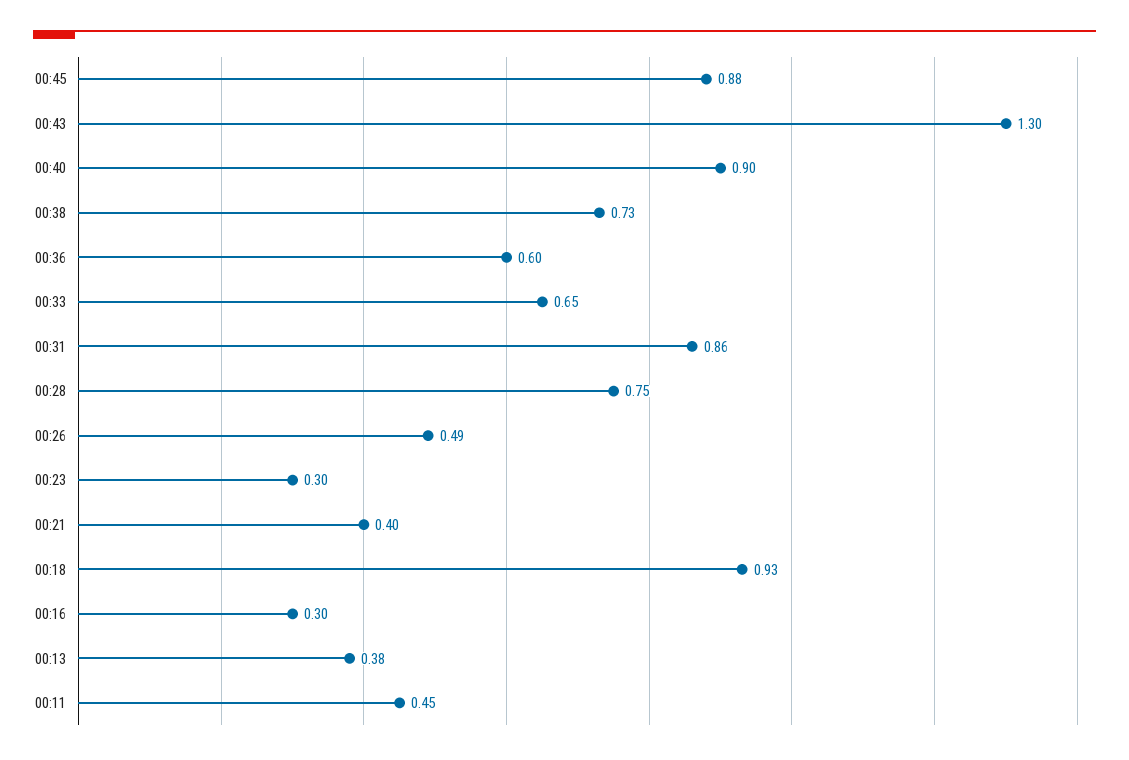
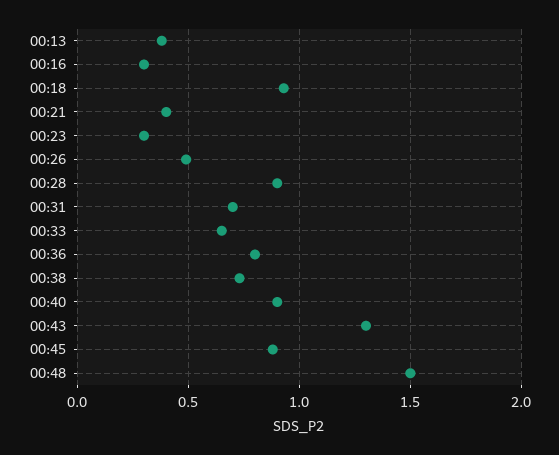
00:36: 0.6 -> 0.8
00:31: 0.86 -> 0.7
00:28: 0.75 -> 0.9
00:11: 0.45 -> none
00:48: none -> 1.5

